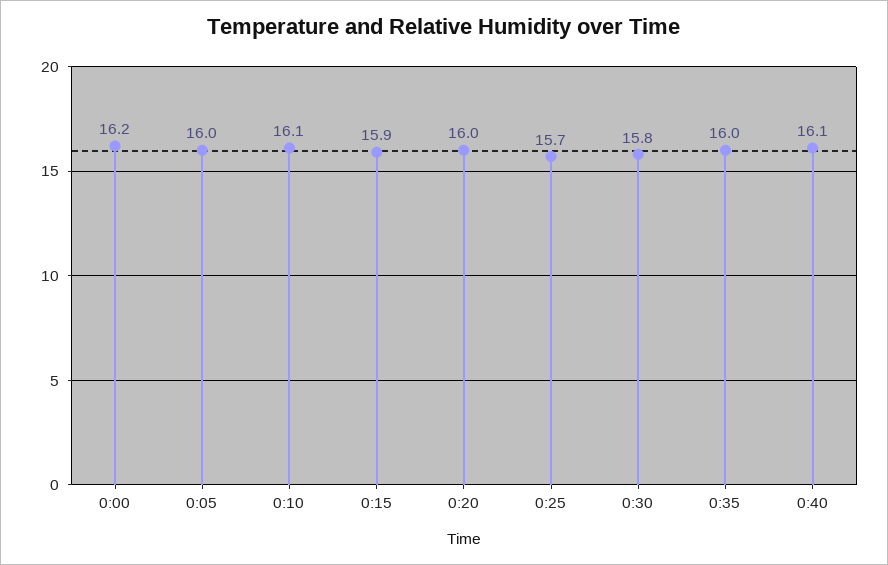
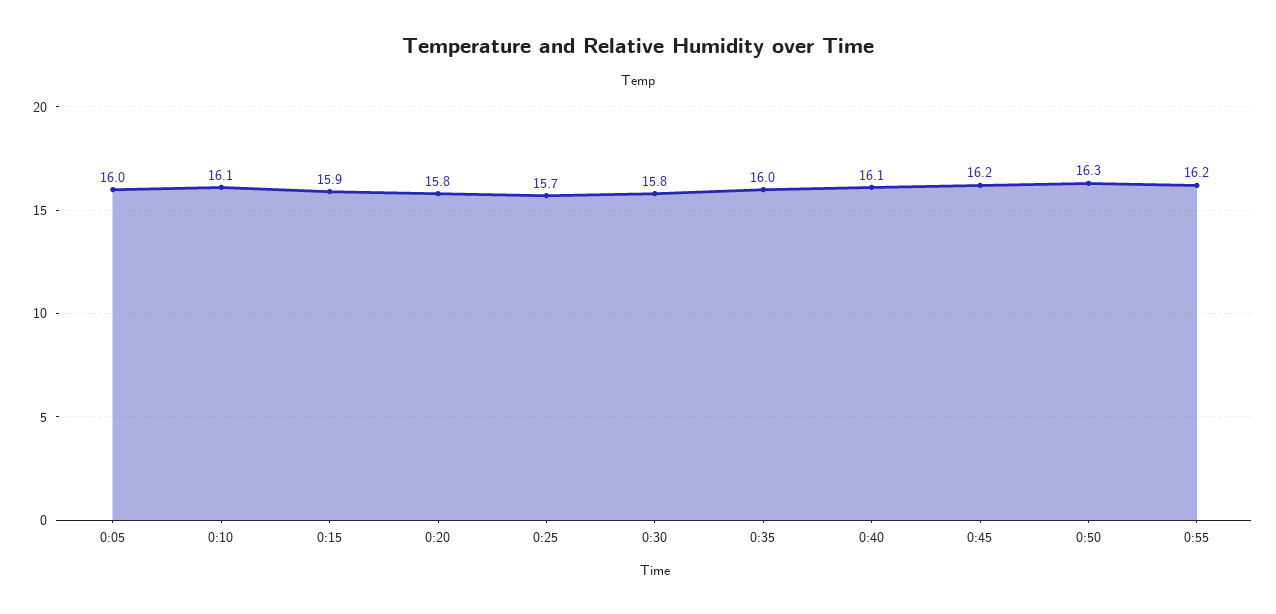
0:00: 16.2 -> none
0:20: 16 -> 15.8
0:45: none -> 16.2
0:50: none -> 16.3
0:55: none -> 16.2

